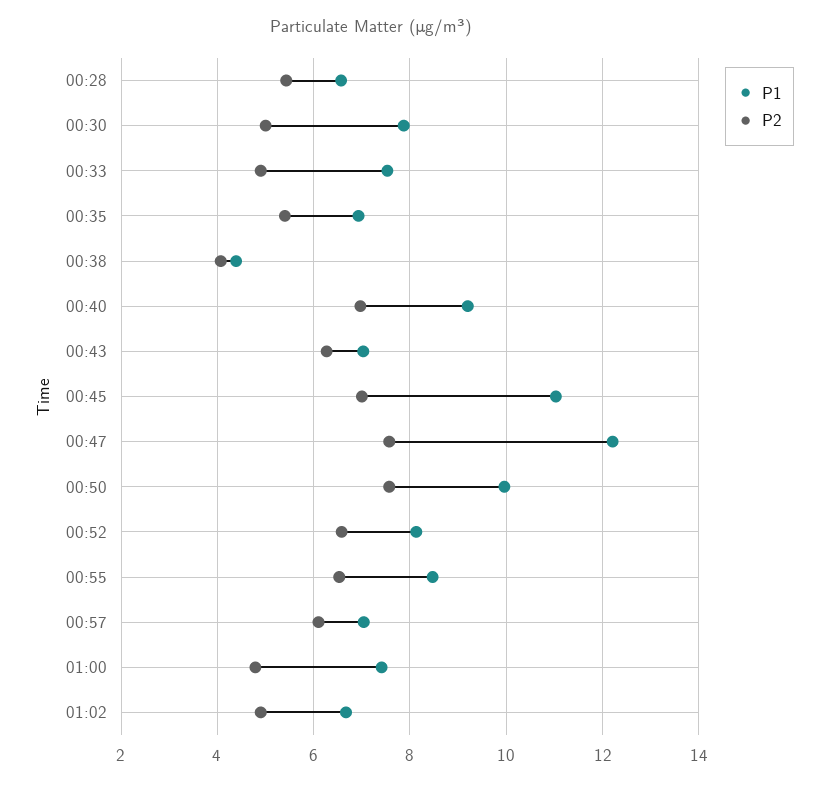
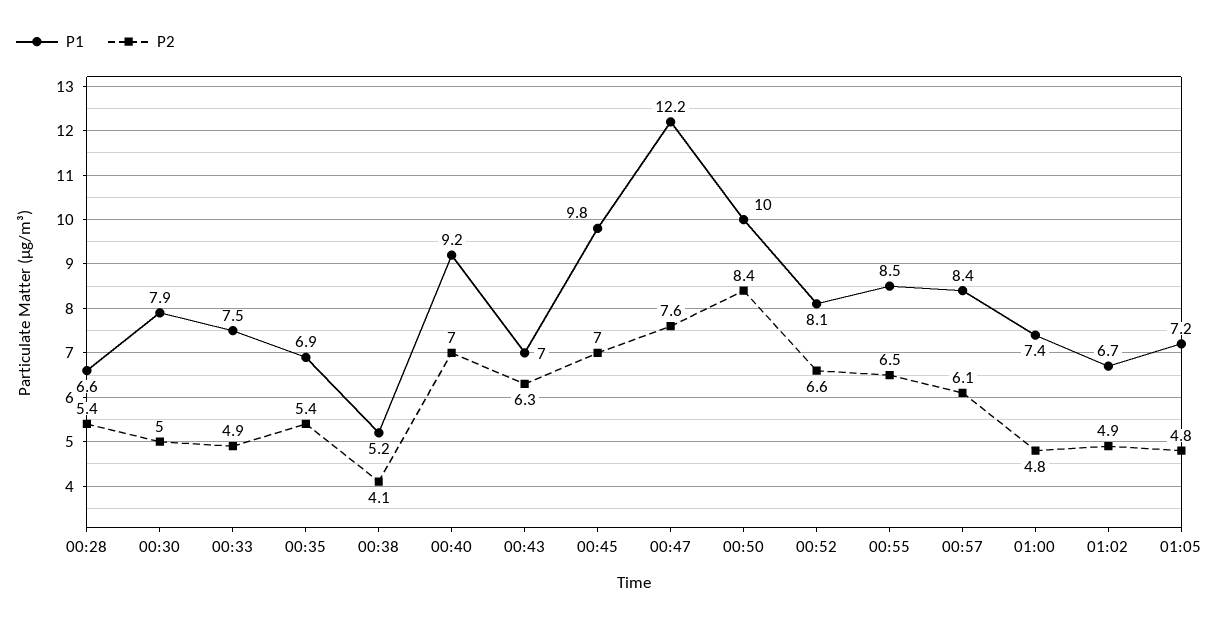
P1, 00:38: 4.4 -> 5.2
P1, 00:45: 11 -> 9.8
P2, 00:50: 7.6 -> 8.4
P1, 00:57: 7 -> 8.4
P1, 01:05: none -> 7.2
P2, 01:05: none -> 4.8

